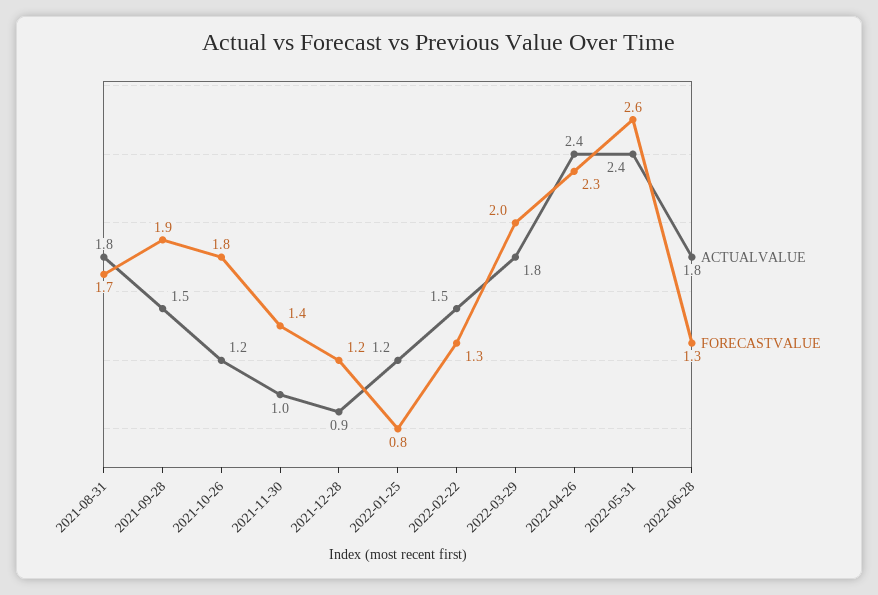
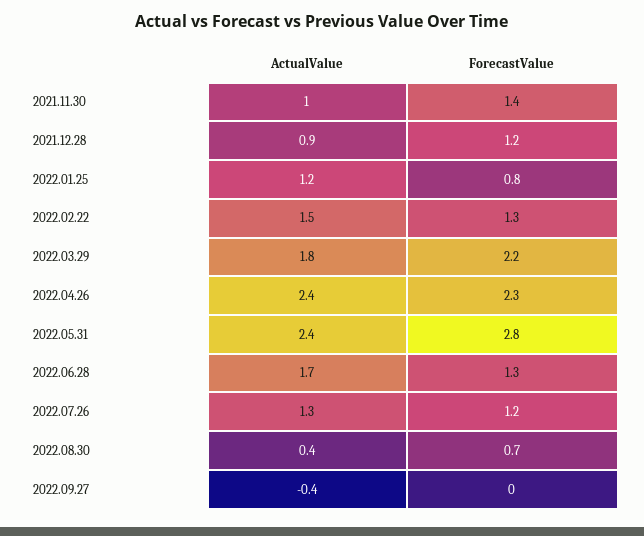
ACTUALVALUE, 2021-08-31: 1.8 -> none
FORECASTVALUE, 2021-08-31: 1.7 -> none
ACTUALVALUE, 2021-09-28: 1.5 -> none
FORECASTVALUE, 2021-09-28: 1.9 -> none
ACTUALVALUE, 2021-10-26: 1.2 -> none
FORECASTVALUE, 2021-10-26: 1.8 -> none
FORECASTVALUE, 2022-03-29: 2 -> 2.2
FORECASTVALUE, 2022-05-31: 2.6 -> 2.8
ACTUALVALUE, 2022-06-28: 1.8 -> 1.7
ACTUALVALUE, 2022.07.26: none -> 1.3
FORECASTVALUE, 2022.07.26: none -> 1.2
ACTUALVALUE, 2022.08.30: none -> 0.4
FORECASTVALUE, 2022.08.30: none -> 0.7
ACTUALVALUE, 2022.09.27: none -> -0.4
FORECASTVALUE, 2022.09.27: none -> 0

